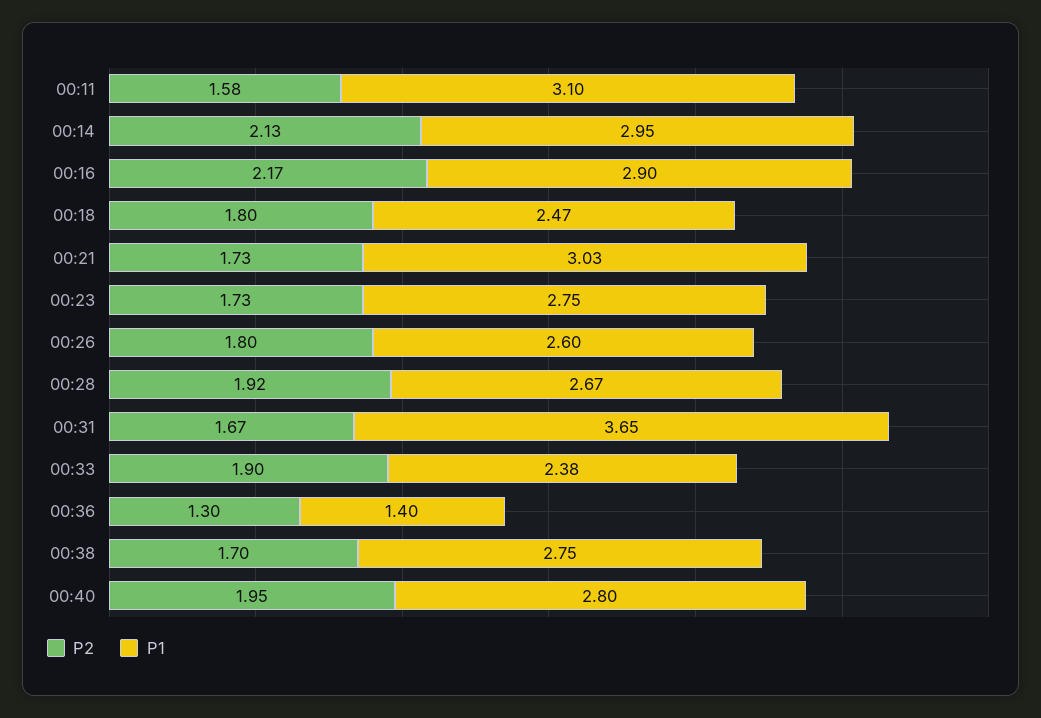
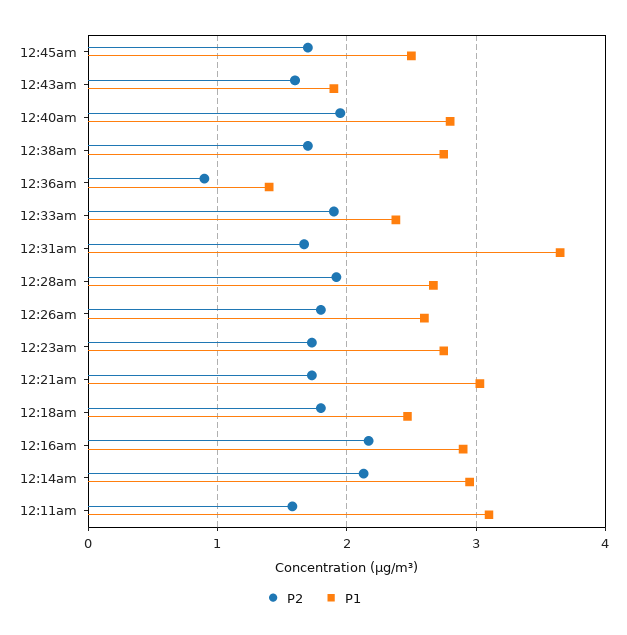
P2, 00:36: 1.3 -> 0.9
P2, 12:45am: none -> 1.7
P1, 12:45am: none -> 2.5
P2, 12:43am: none -> 1.6
P1, 12:43am: none -> 1.9

